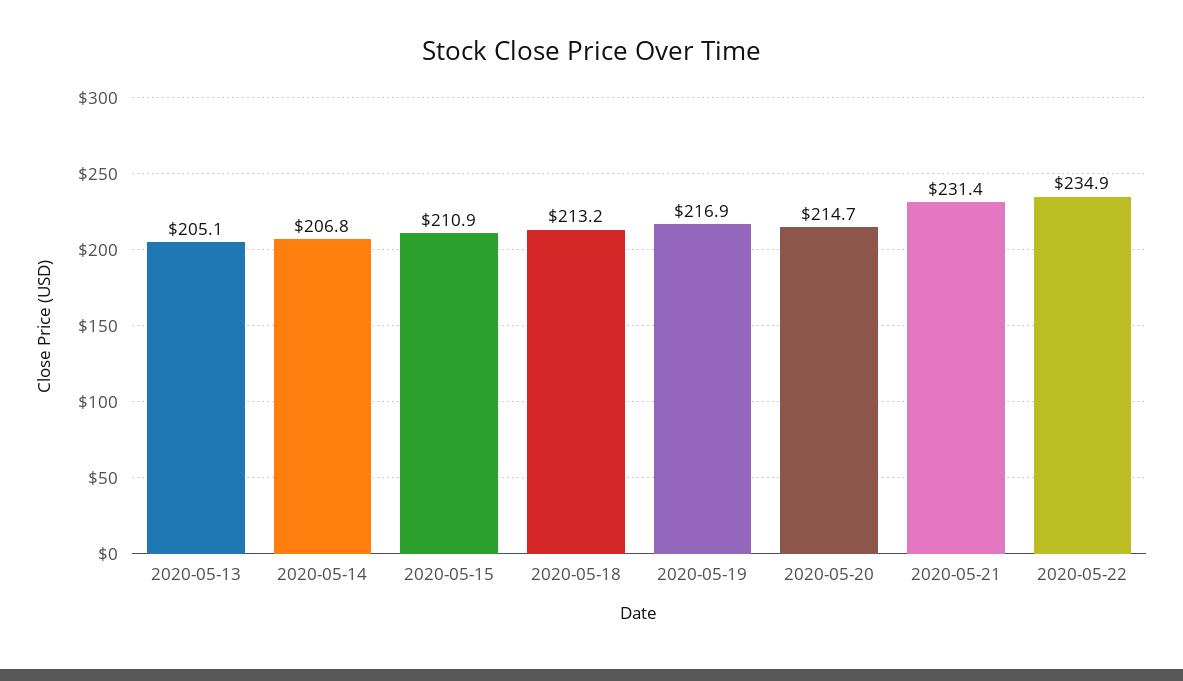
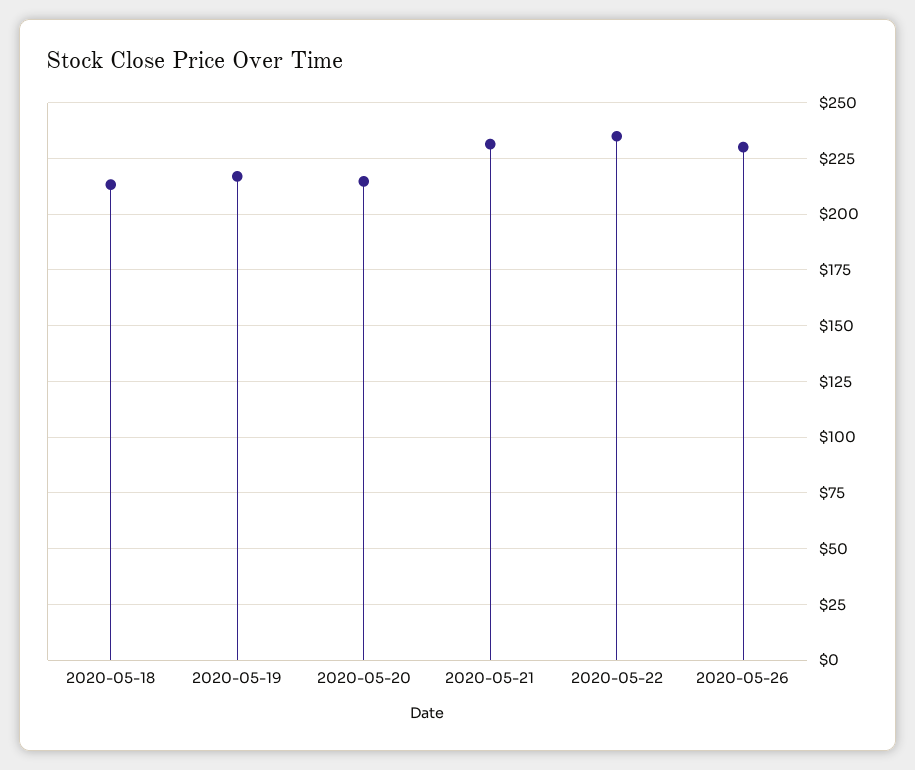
2020-05-13: 205.1 -> none
2020-05-14: 206.8 -> none
2020-05-15: 210.9 -> none
2020-05-26: none -> 230

